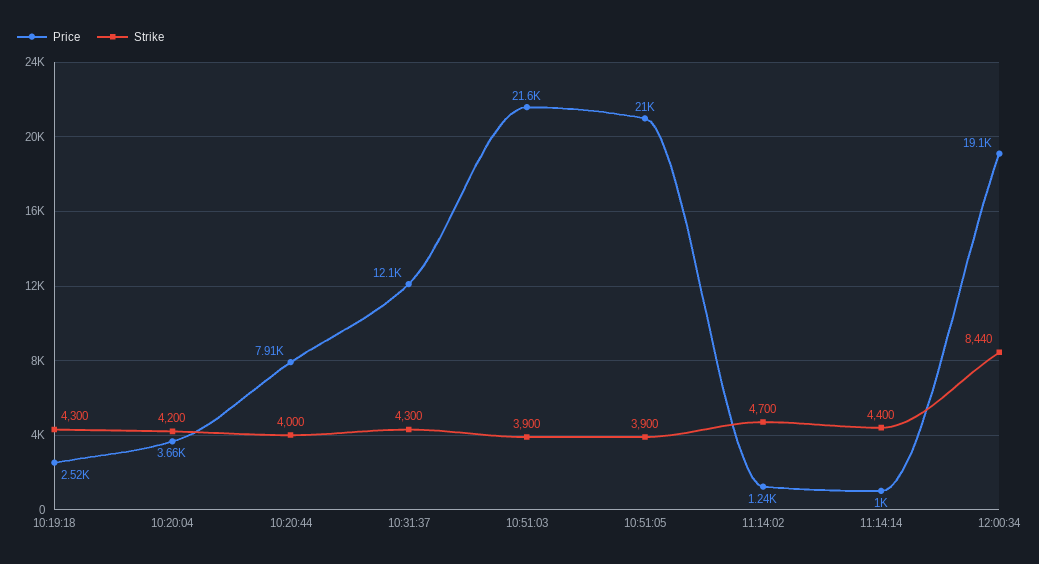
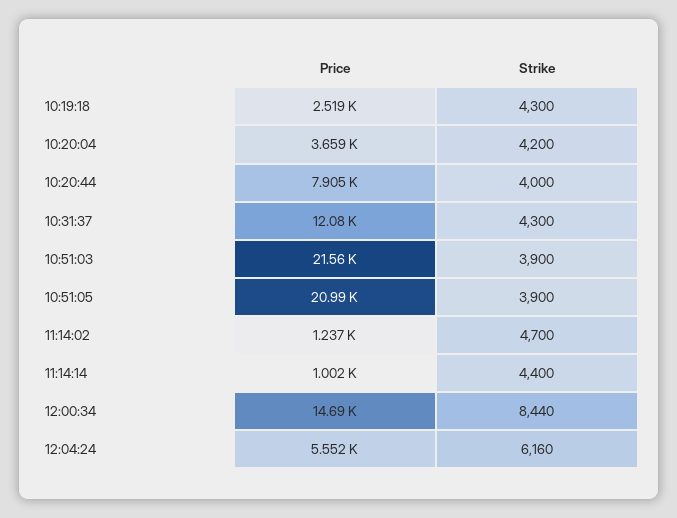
Price, 12:00:34: 19100 -> 14690
Price, 12:04:24: none -> 5552
Strike, 12:04:24: none -> 6160

